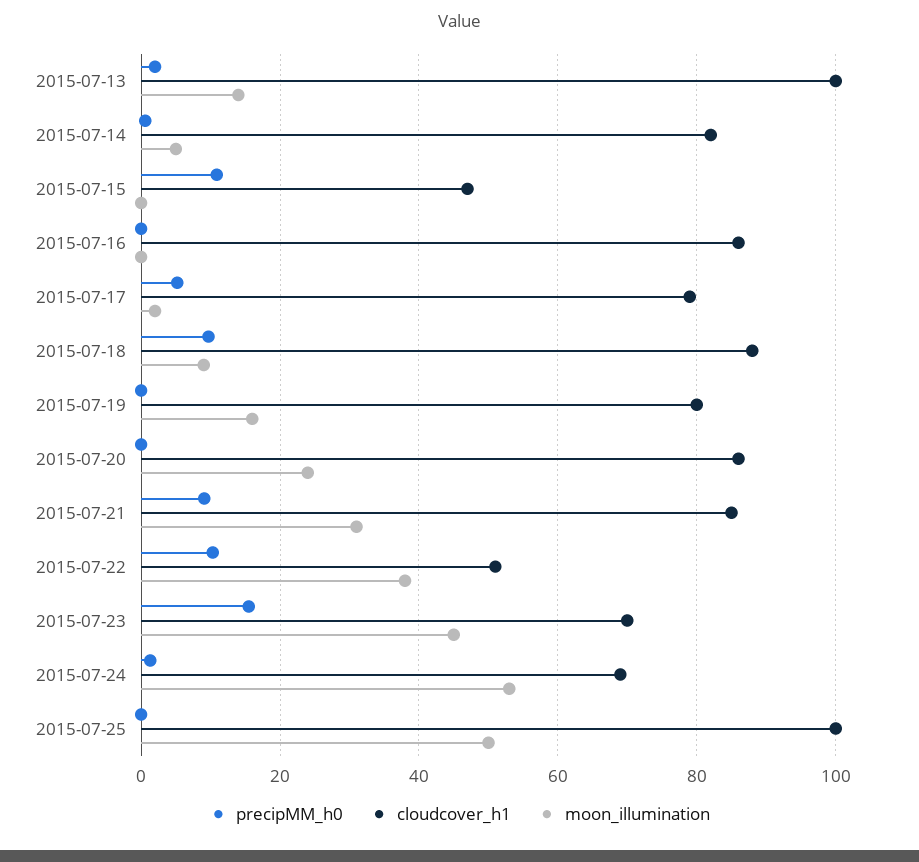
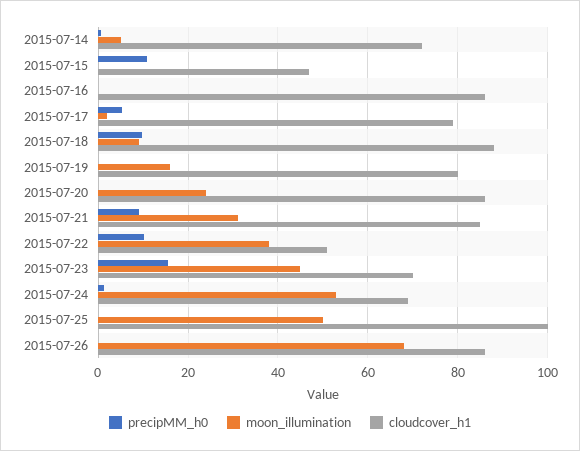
precipMM_h0, 2015-07-13: 2 -> none
cloudcover_h1, 2015-07-13: 100 -> none
moon_illumination, 2015-07-13: 14 -> none
cloudcover_h1, 2015-07-14: 82 -> 72
precipMM_h0, 2015-07-26: none -> 0
moon_illumination, 2015-07-26: none -> 68
cloudcover_h1, 2015-07-26: none -> 86

